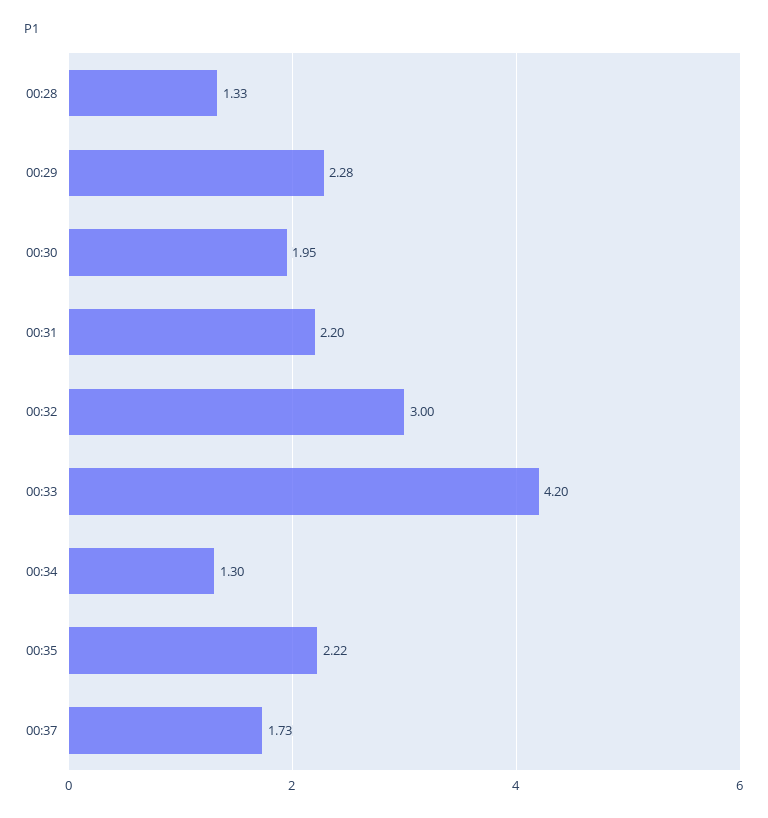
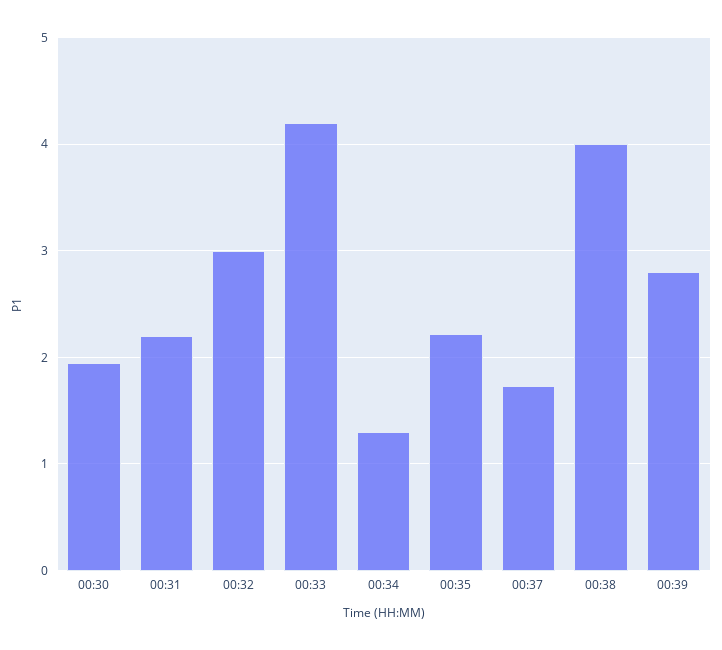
00:28: 1.33 -> none
00:29: 2.28 -> none
00:38: none -> 4
00:39: none -> 2.8

